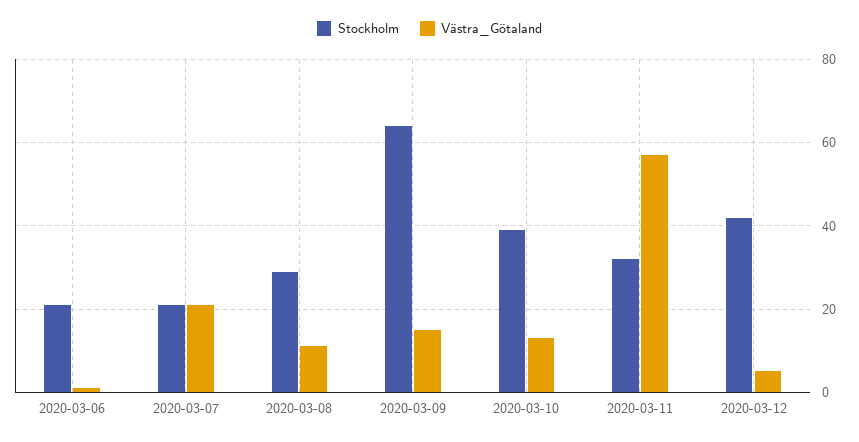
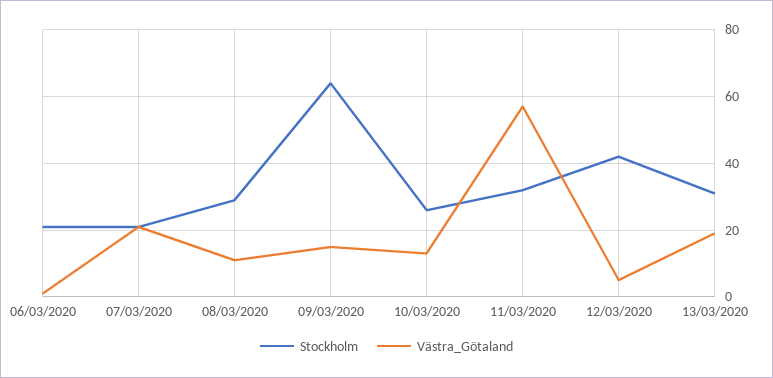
Stockholm, 2020-03-10: 40 -> 25
Stockholm, 13/03/2020: none -> 30
Västra_Götaland, 13/03/2020: none -> 20

